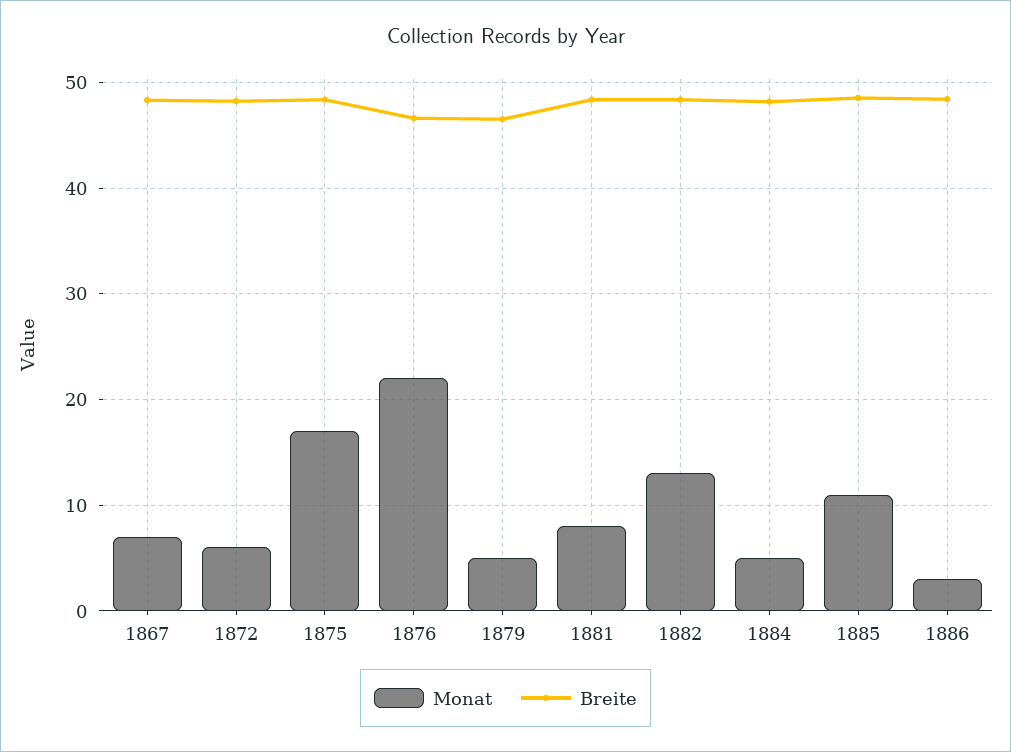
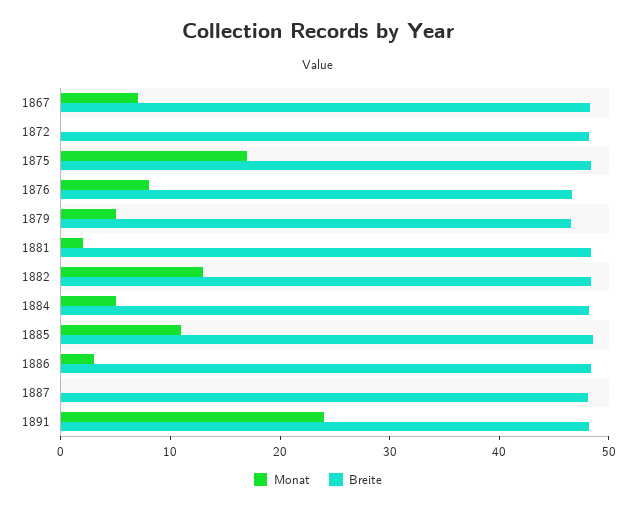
Monat, 1872: 6 -> 0
Monat, 1876: 22 -> 8
Monat, 1881: 8 -> 2
Monat, 1887: none -> 0
Breite, 1887: none -> 48
Monat, 1891: none -> 24
Breite, 1891: none -> 48

